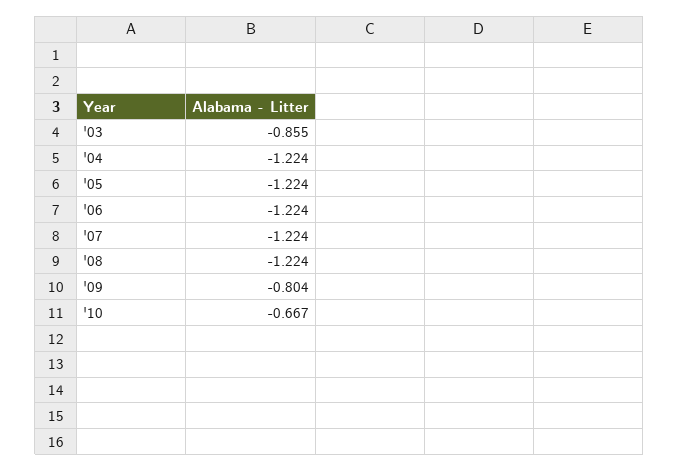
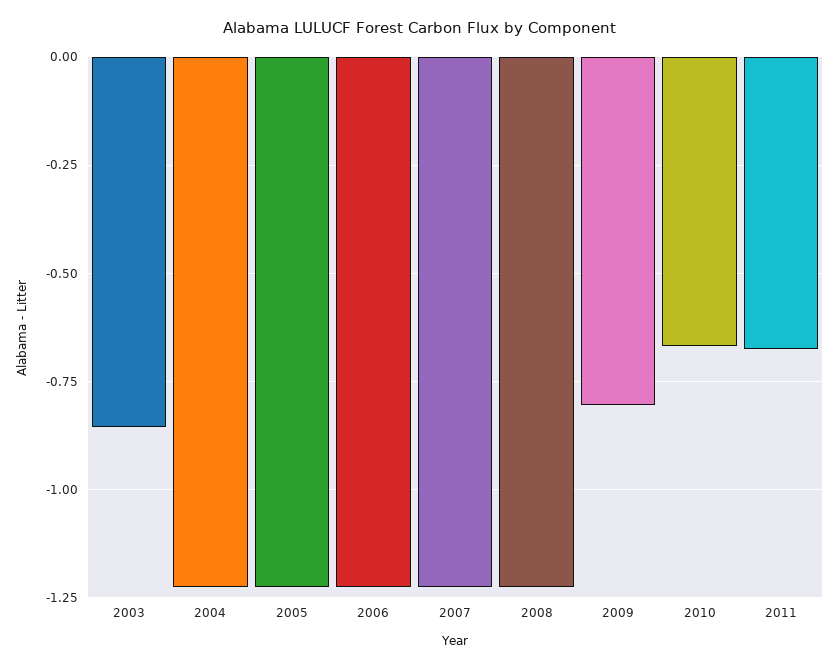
2011: none -> -0.675

